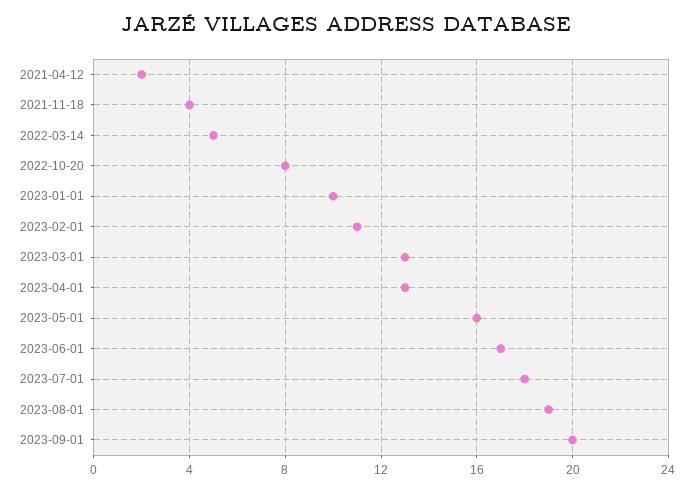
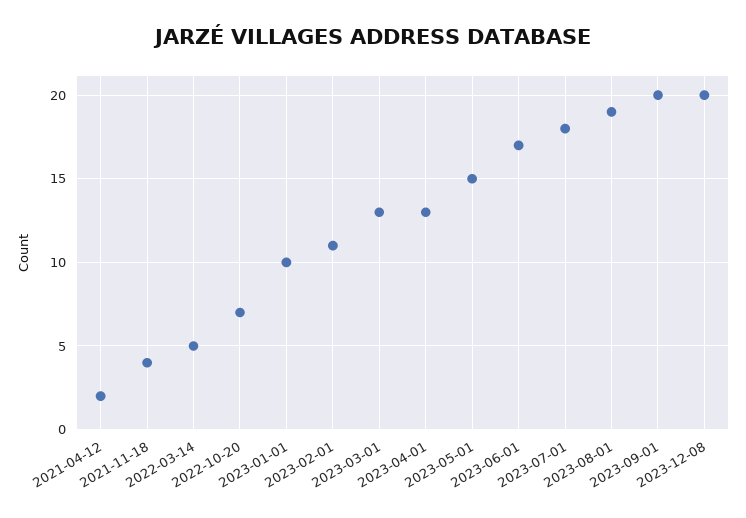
2022-10-20: 8 -> 7
2023-05-01: 16 -> 15
2023-12-08: none -> 20

